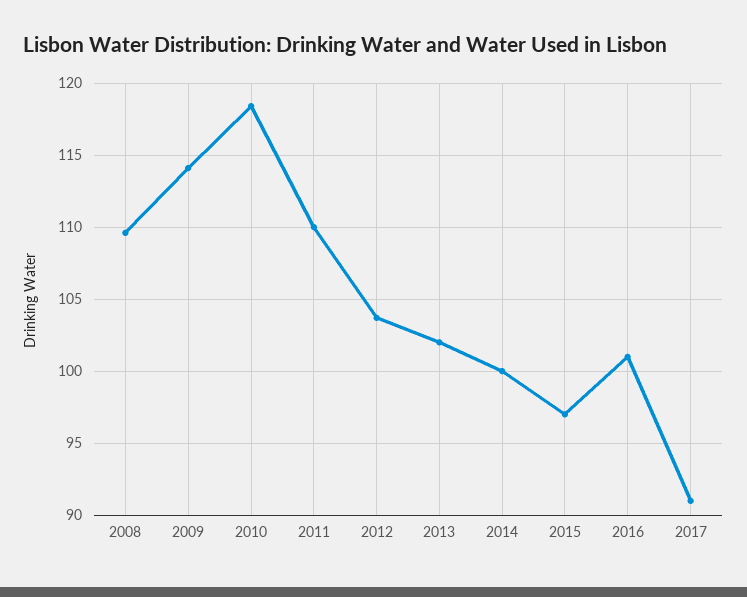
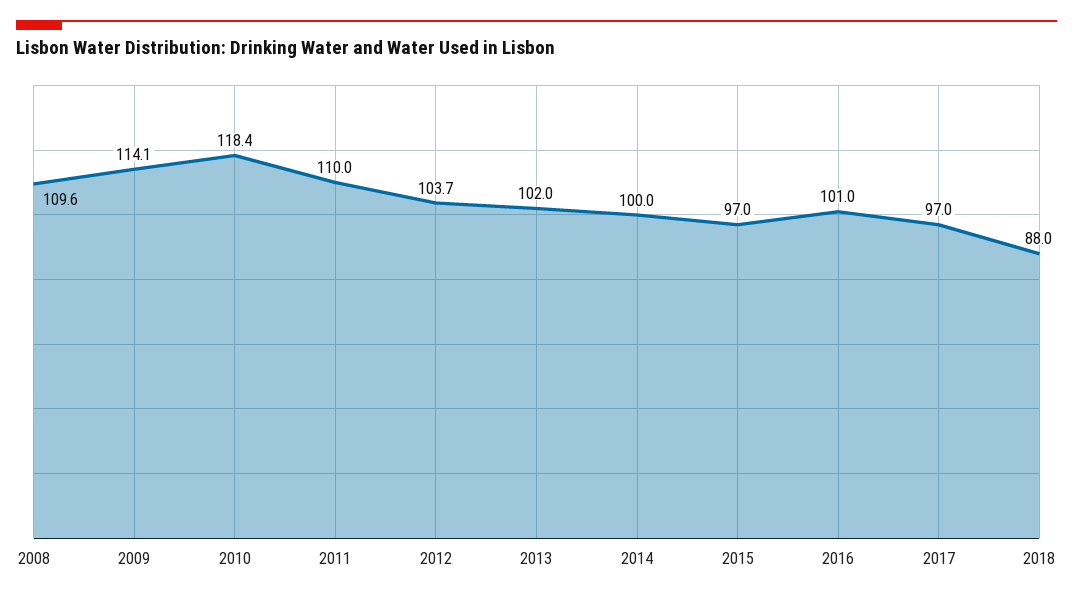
2017: 91 -> 97
2018: none -> 88

